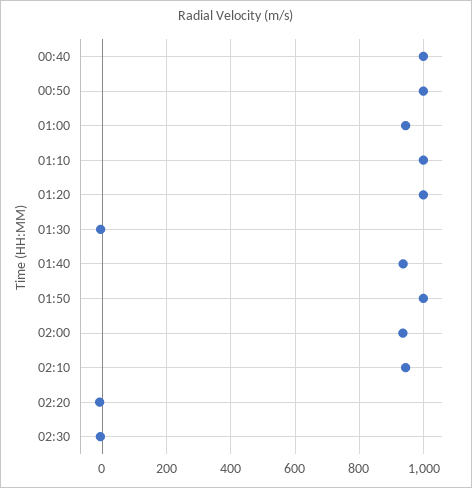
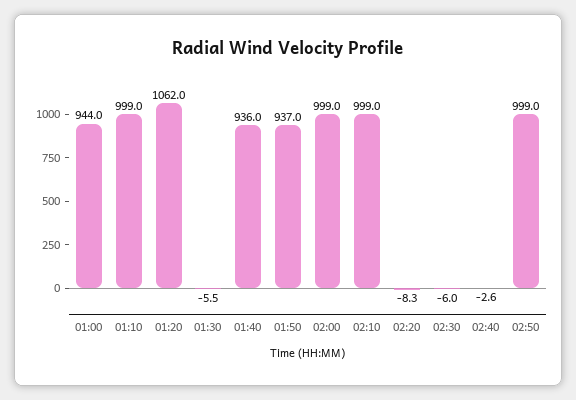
00:40: 1000 -> none
00:50: 1000 -> none
01:20: 1000 -> 1062
01:50: 1000 -> 937
02:00: 940 -> 999
02:10: 940 -> 999
02:40: none -> -2.6
02:50: none -> 999

